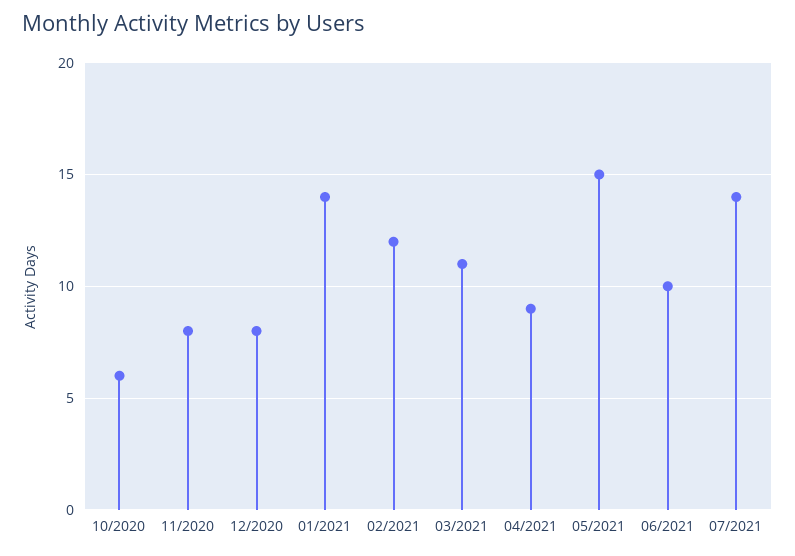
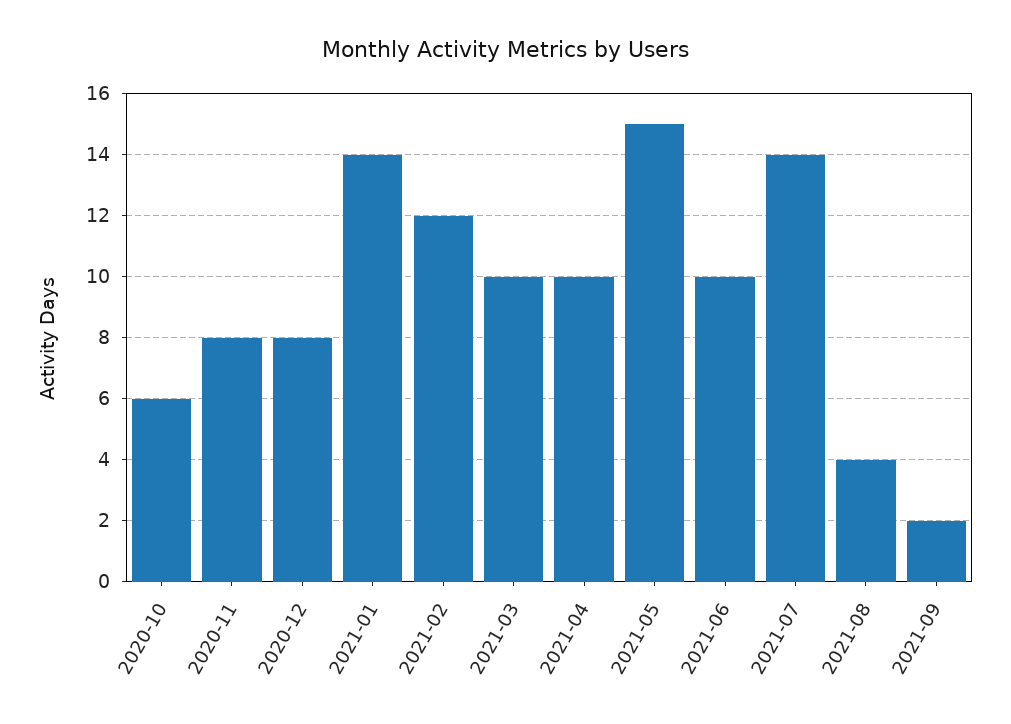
03/2021: 11 -> 10
04/2021: 9 -> 10
2021-08: none -> 4
2021-09: none -> 2

